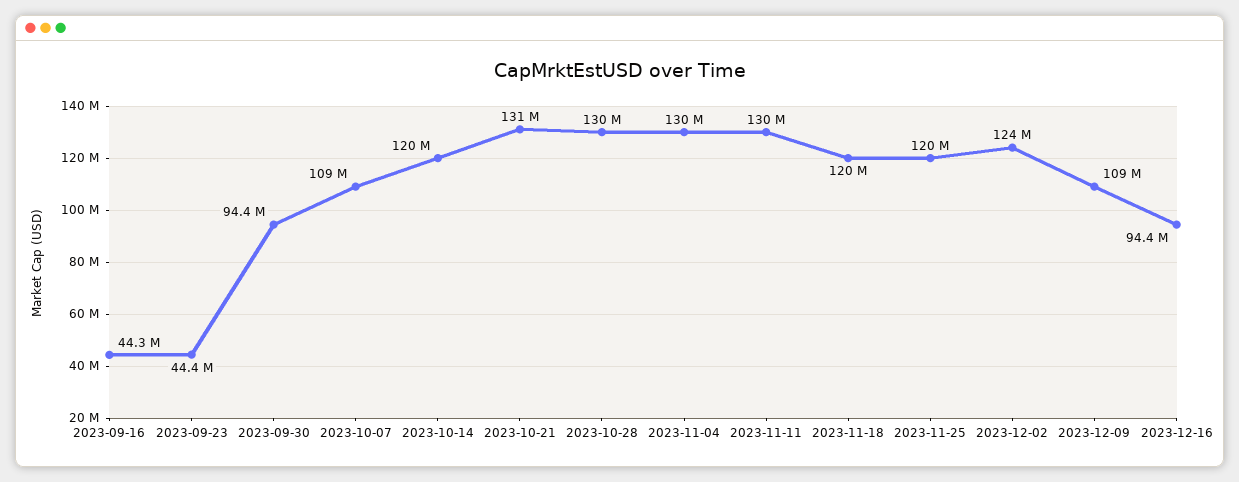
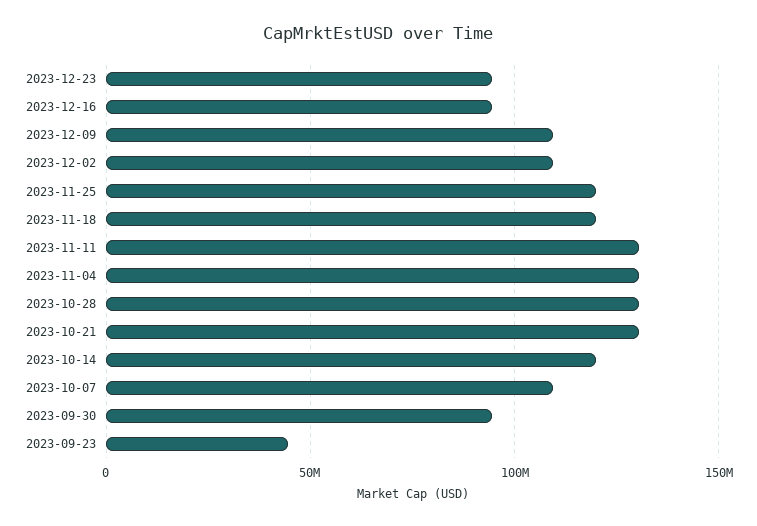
2023-09-16: 44300000 -> none
2023-12-02: 124000000 -> 110000000
2023-12-23: none -> 95000000

